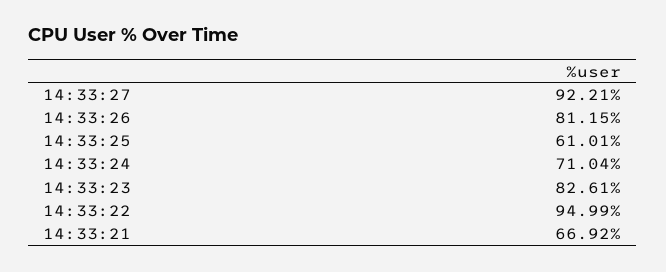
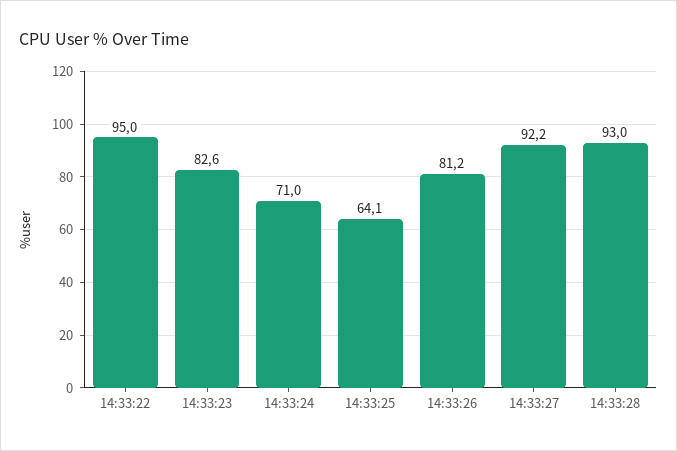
14:33:25: 61.01 -> 64.1
14:33:21: 66.92 -> none
14:33:28: none -> 93

